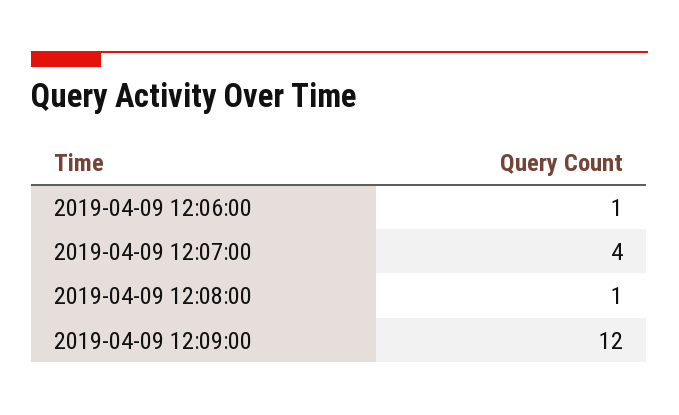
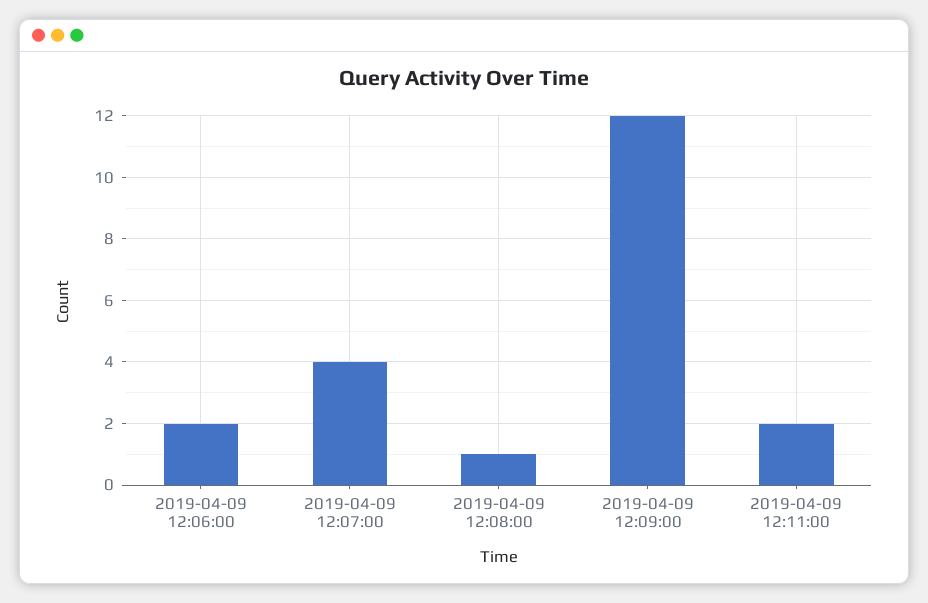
2019-04-09 12:06:00: 1 -> 2
2019-04-09 12:11:00: none -> 2

